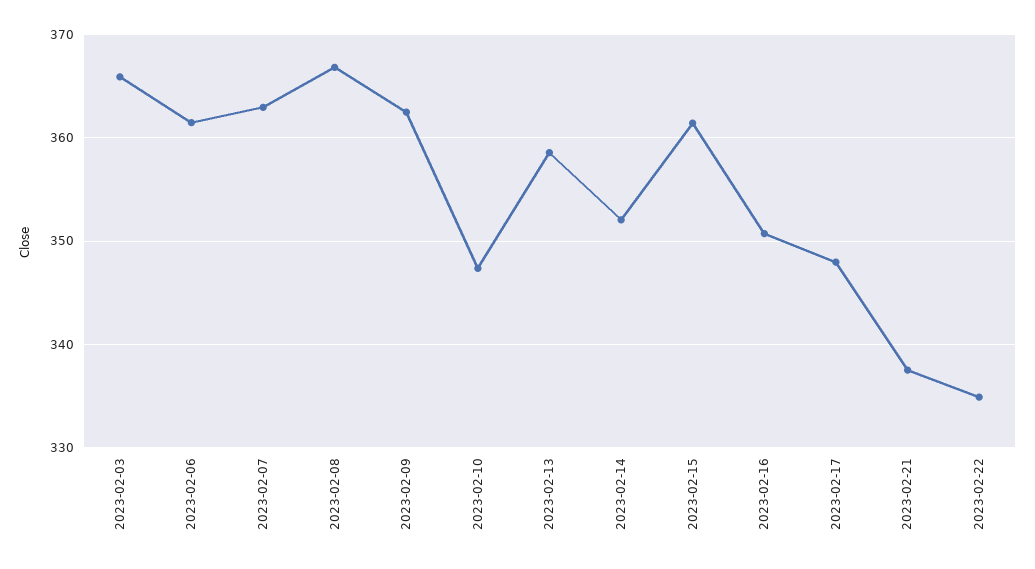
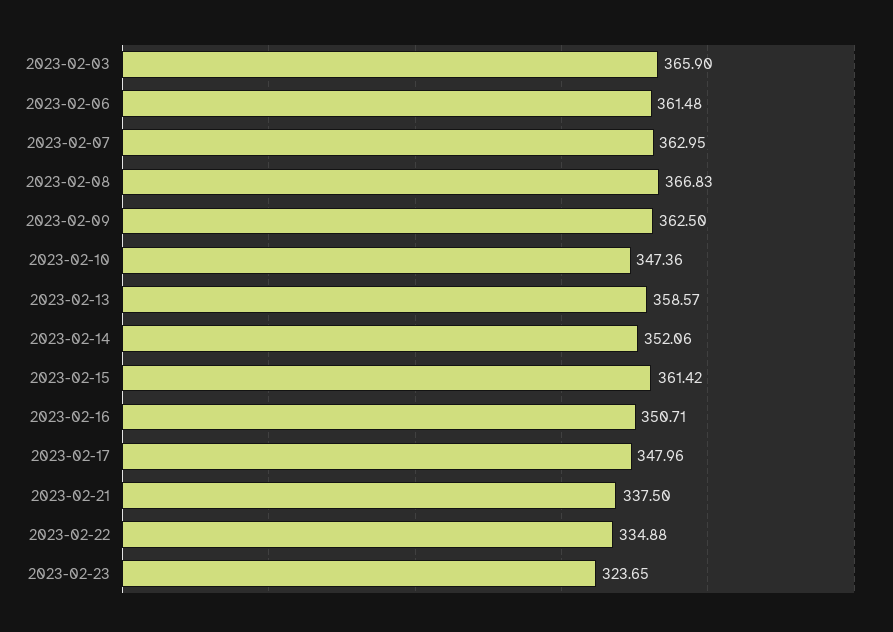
2023-02-23: none -> 323.65

